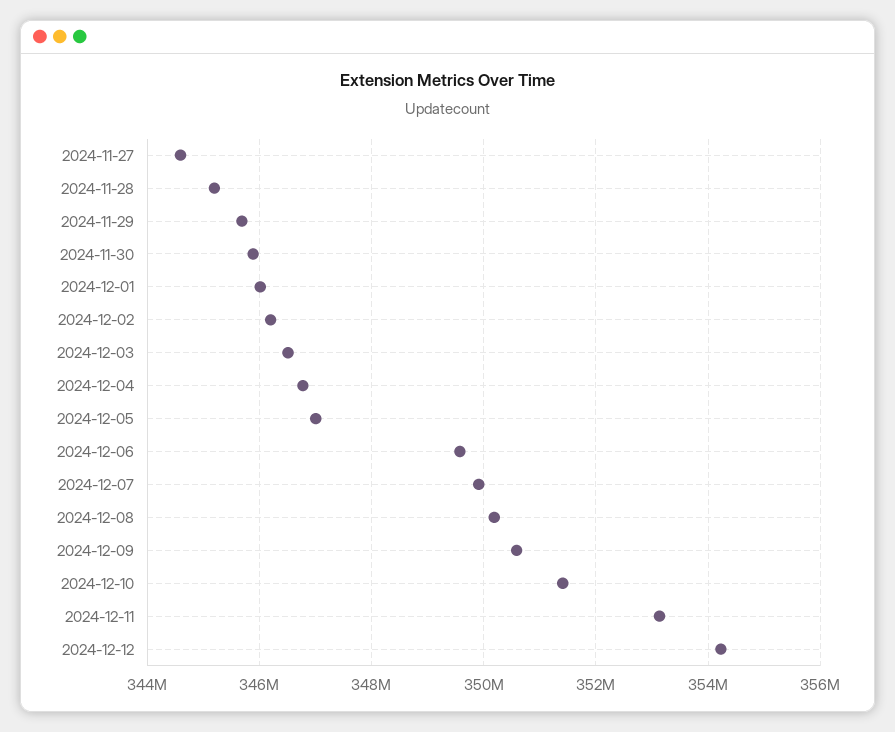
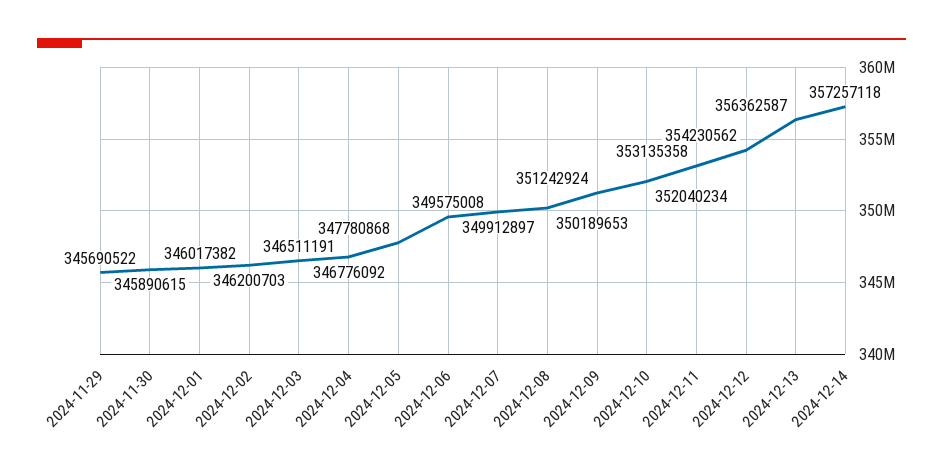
2024-11-27: 344600000 -> none
2024-11-28: 345200000 -> none
2024-12-05: 347000000 -> 347780868
2024-12-09: 350600000 -> 351242924
2024-12-10: 351400000 -> 352040234
2024-12-13: none -> 356362587
2024-12-14: none -> 357257118

